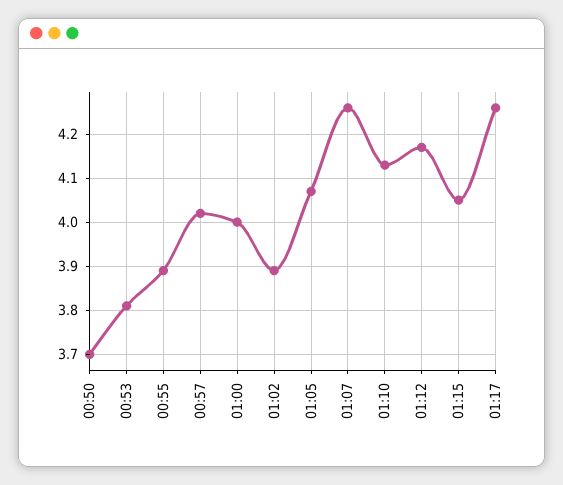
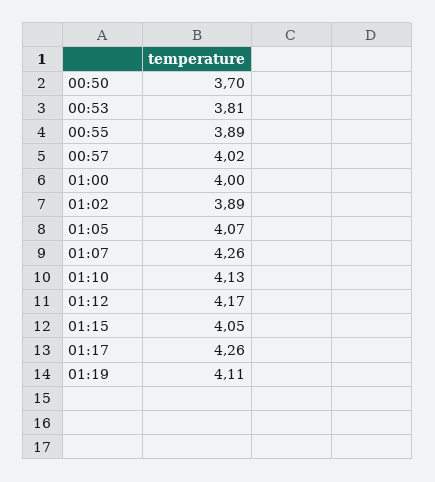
01:19: none -> 4.11

